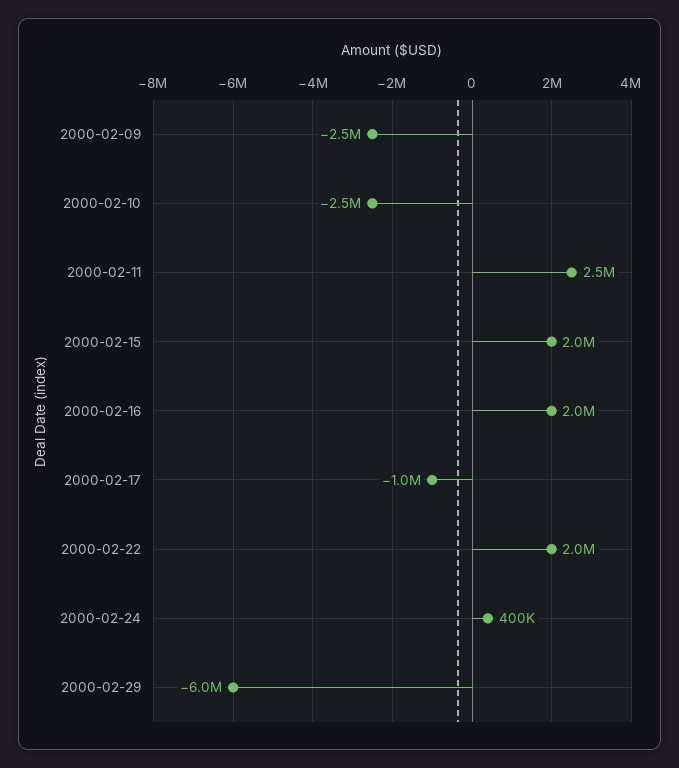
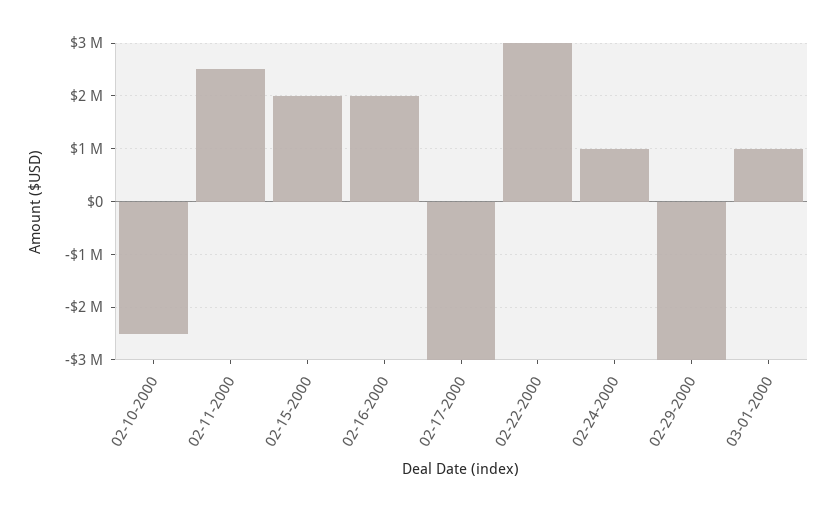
2000-02-09: -2500000 -> none
2000-02-17: -1000000 -> -3000000
2000-02-22: 2000000 -> 3000000
2000-02-24: 400000 -> 1000000
2000-02-29: -6000000 -> -3000000
03-01-2000: none -> 1000000

